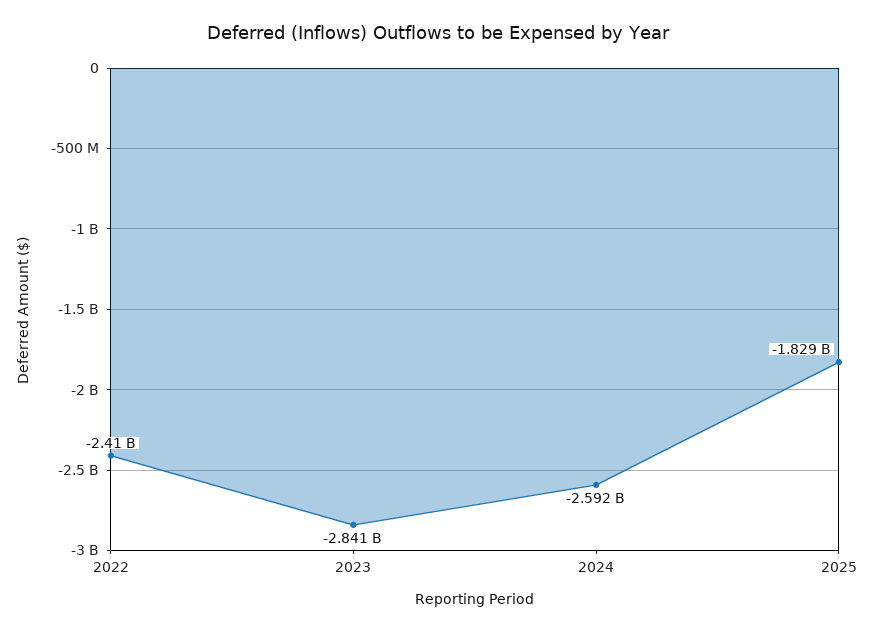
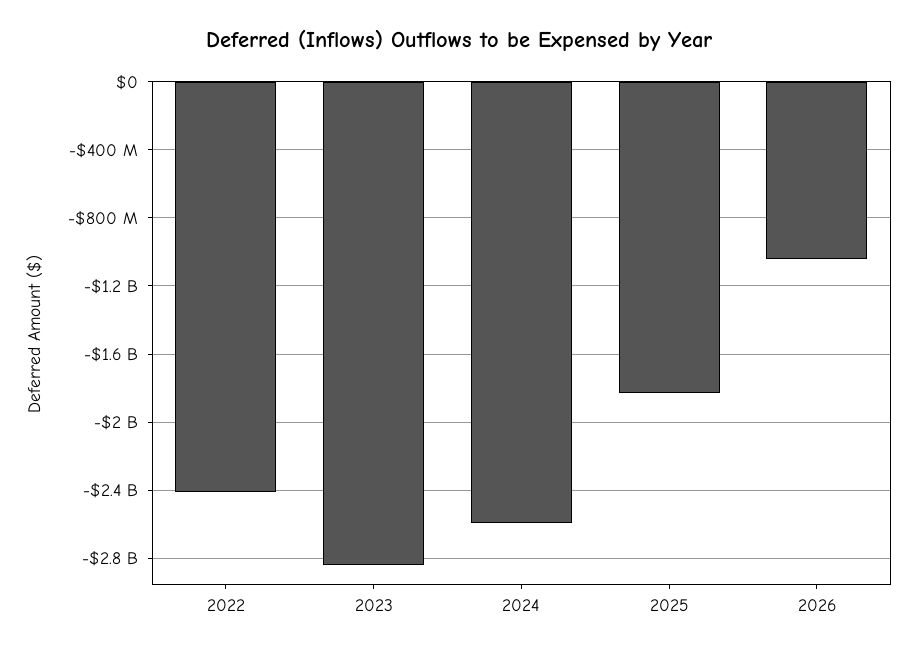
2026: none -> -1050000000

